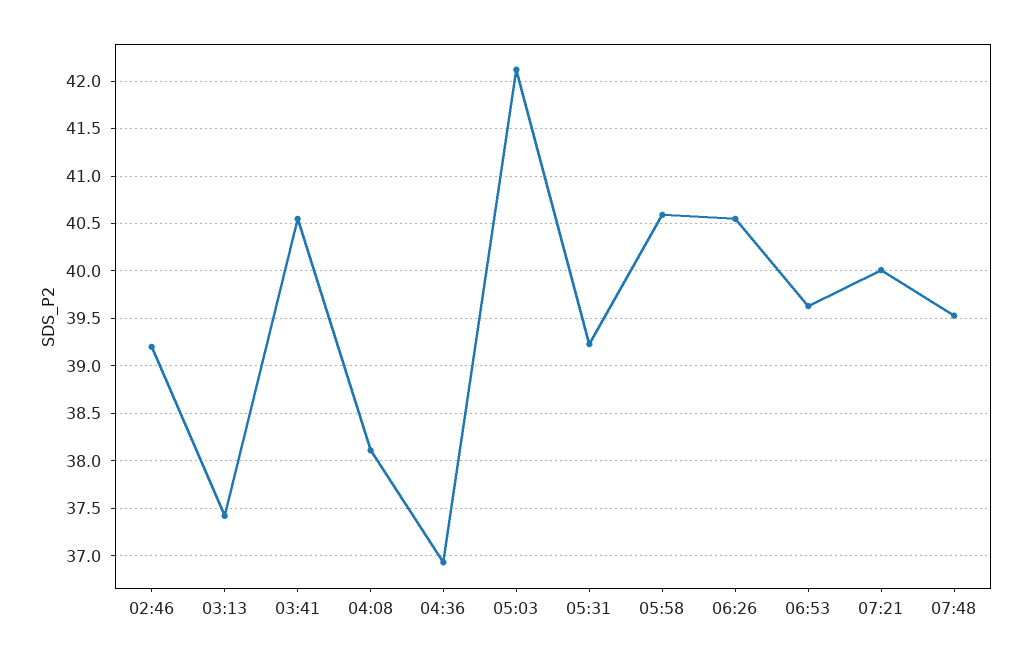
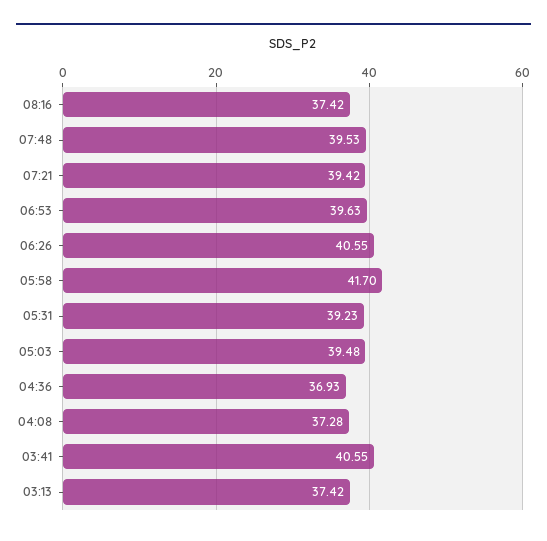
02:46: 39.2 -> none
04:08: 38.1 -> 37.28
05:03: 42.1 -> 39.48
05:58: 40.6 -> 41.7
07:21: 40 -> 39.42
08:16: none -> 37.42

